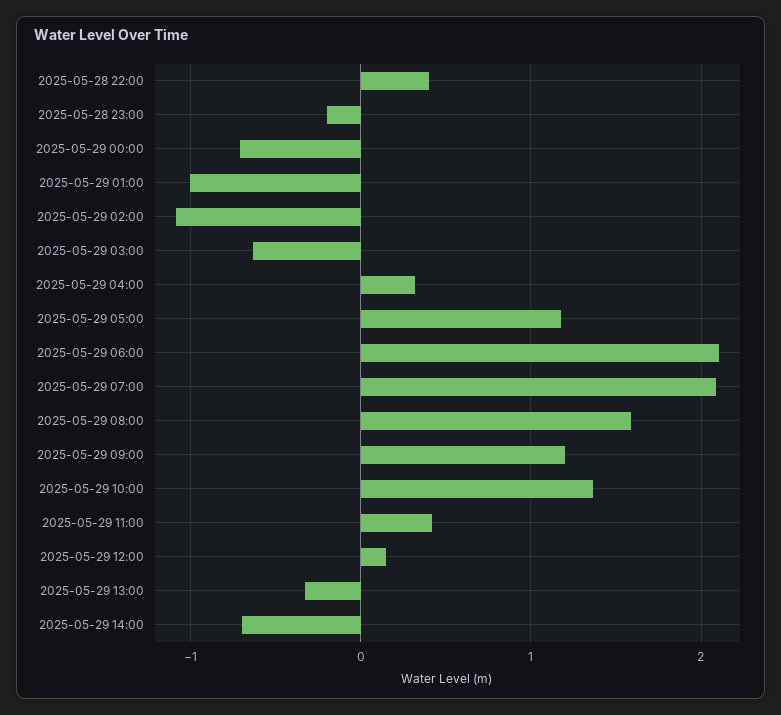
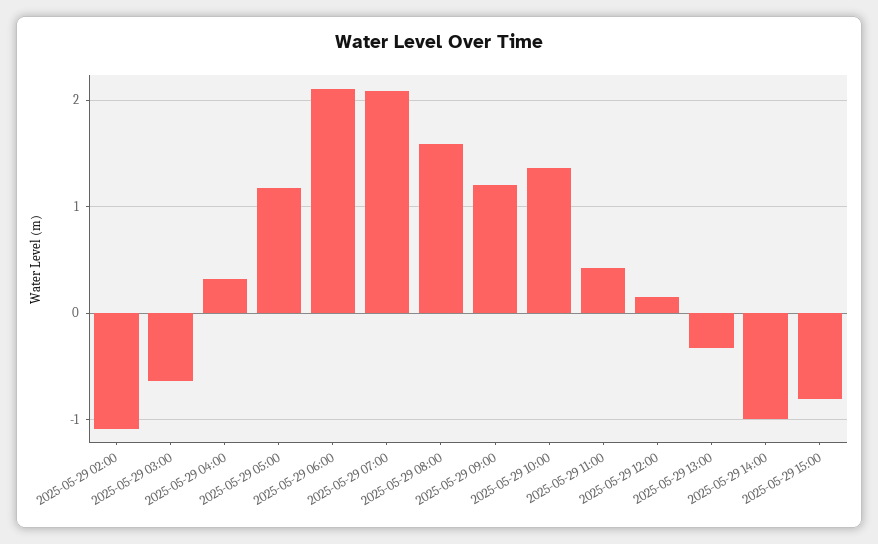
2025-05-28 22:00: 0.4 -> none
2025-05-28 23:00: -0.2 -> none
2025-05-29 00:00: -0.7 -> none
2025-05-29 01:00: -1 -> none
2025-05-29 14:00: -0.7 -> -1
2025-05-29 15:00: none -> -0.8

